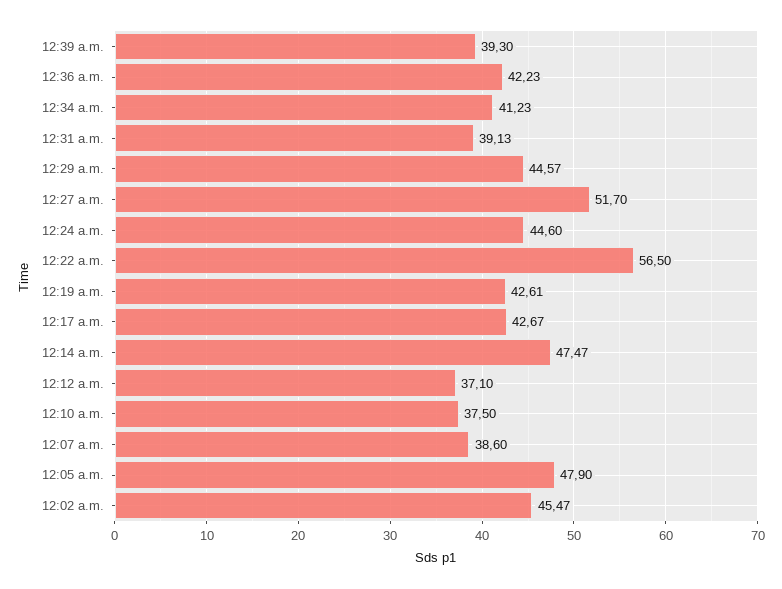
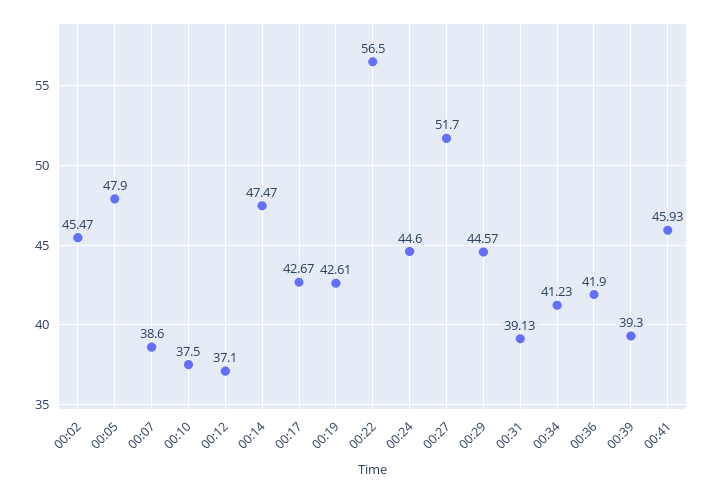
12:36 a.m.: 42.23 -> 41.9
00:41: none -> 45.93

